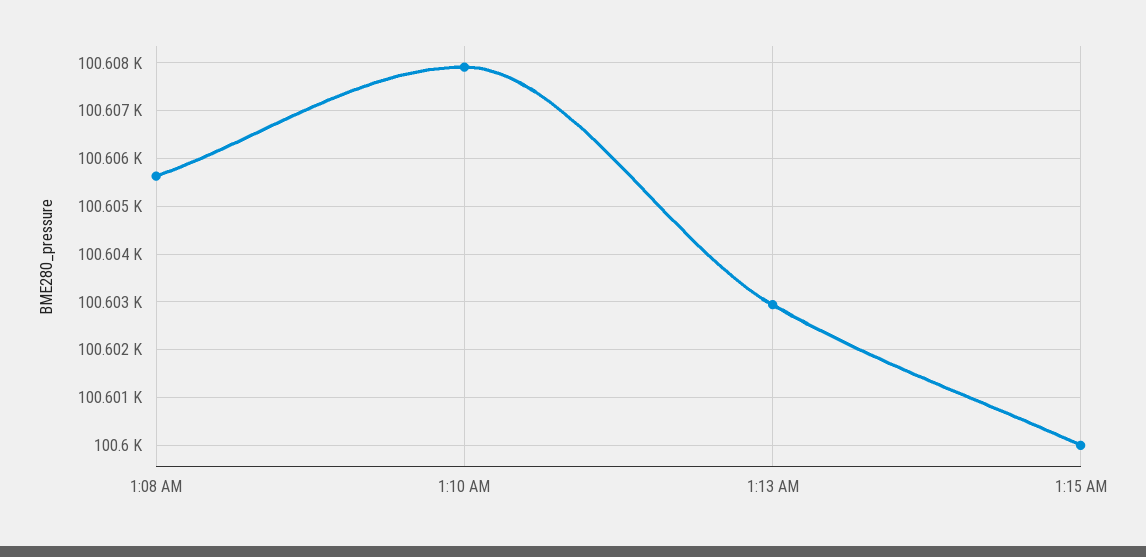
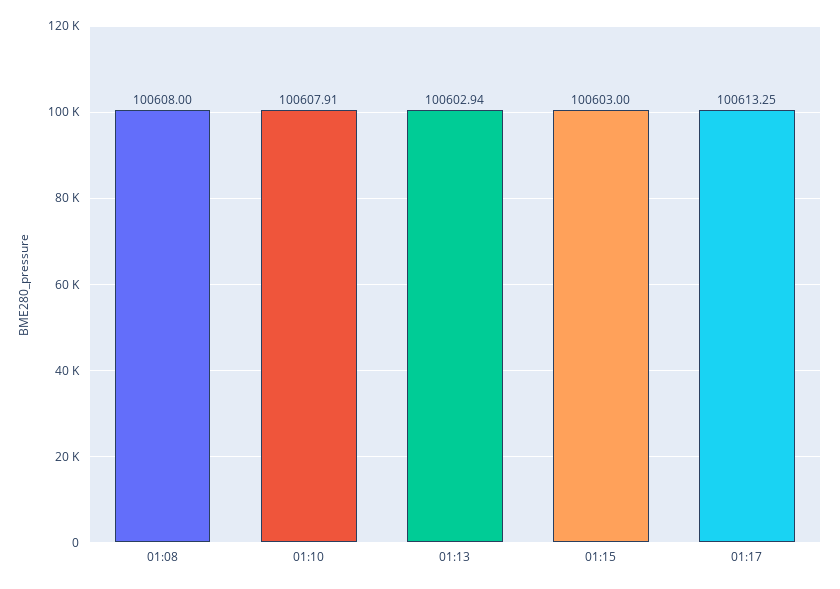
1:08 AM: 100605.6 -> 100608
1:15 AM: 100600 -> 100603
01:17: none -> 100613.25

